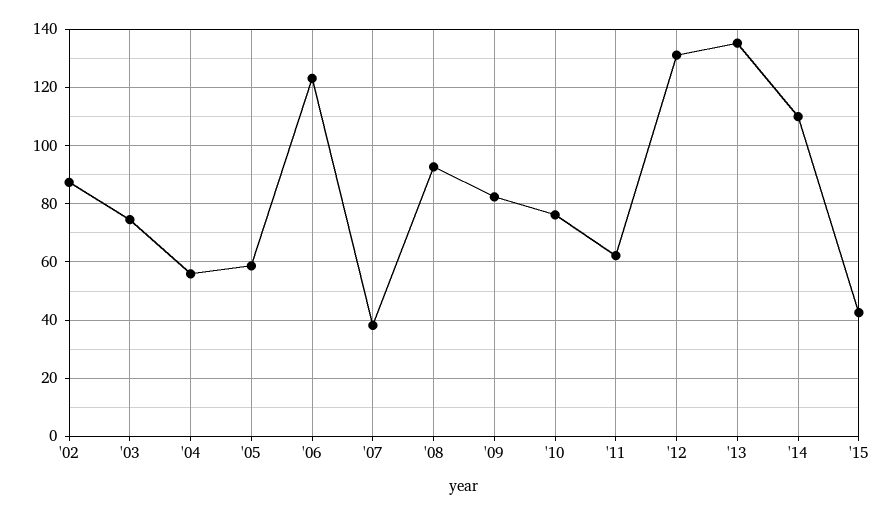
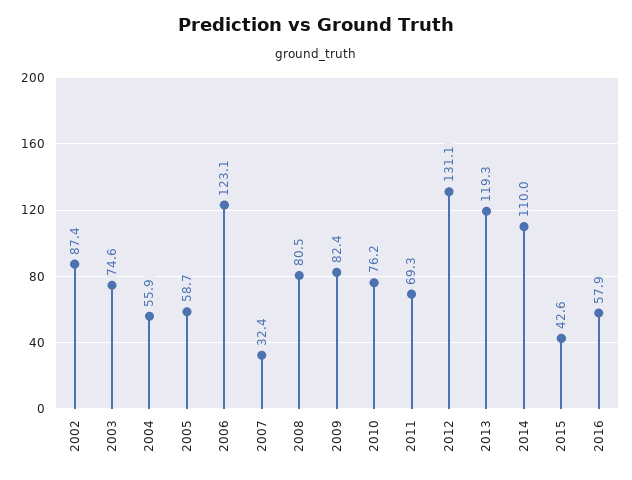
'07: 37.5 -> 32.4
'08: 92.5 -> 80.5
'11: 62.5 -> 69.3
'13: 135 -> 119.3
2016: none -> 57.9

